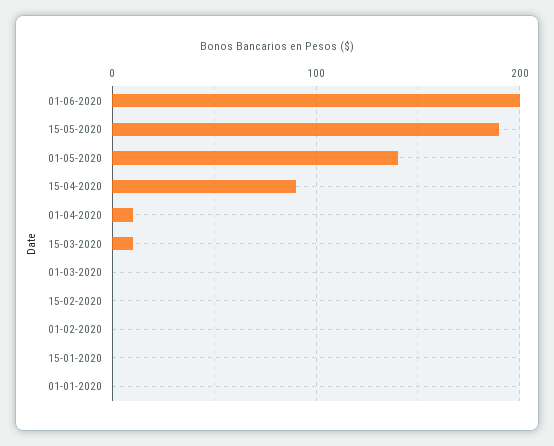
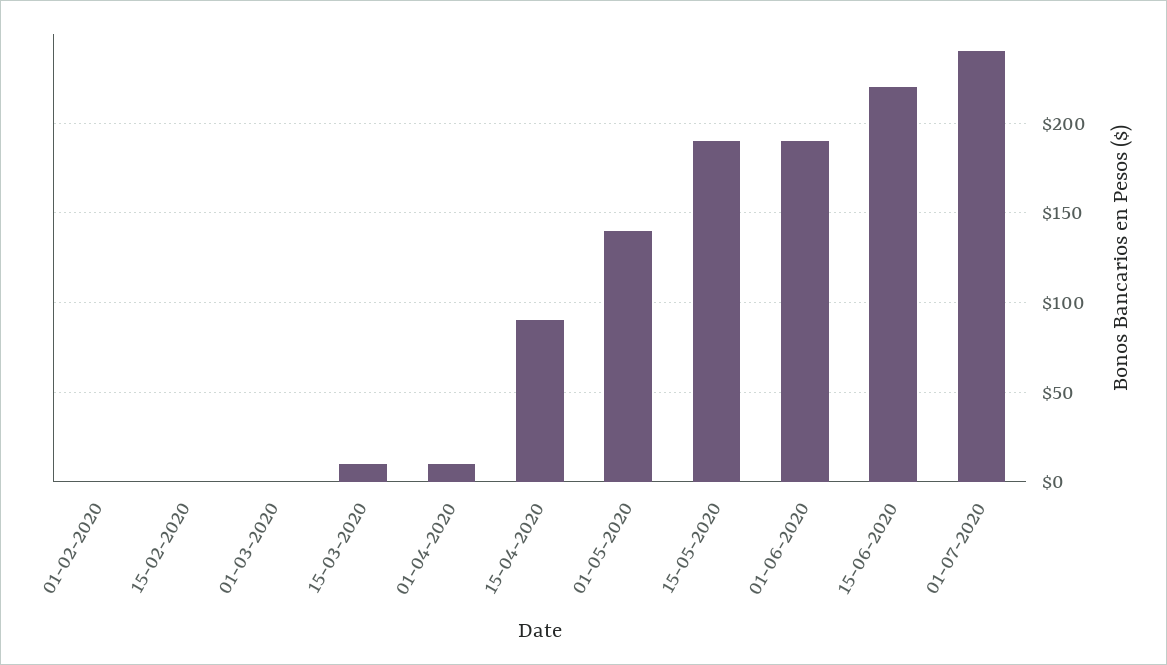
01-06-2020: 200 -> 190
15-01-2020: 0 -> none
01-01-2020: 0 -> none
15-06-2020: none -> 220
01-07-2020: none -> 240

